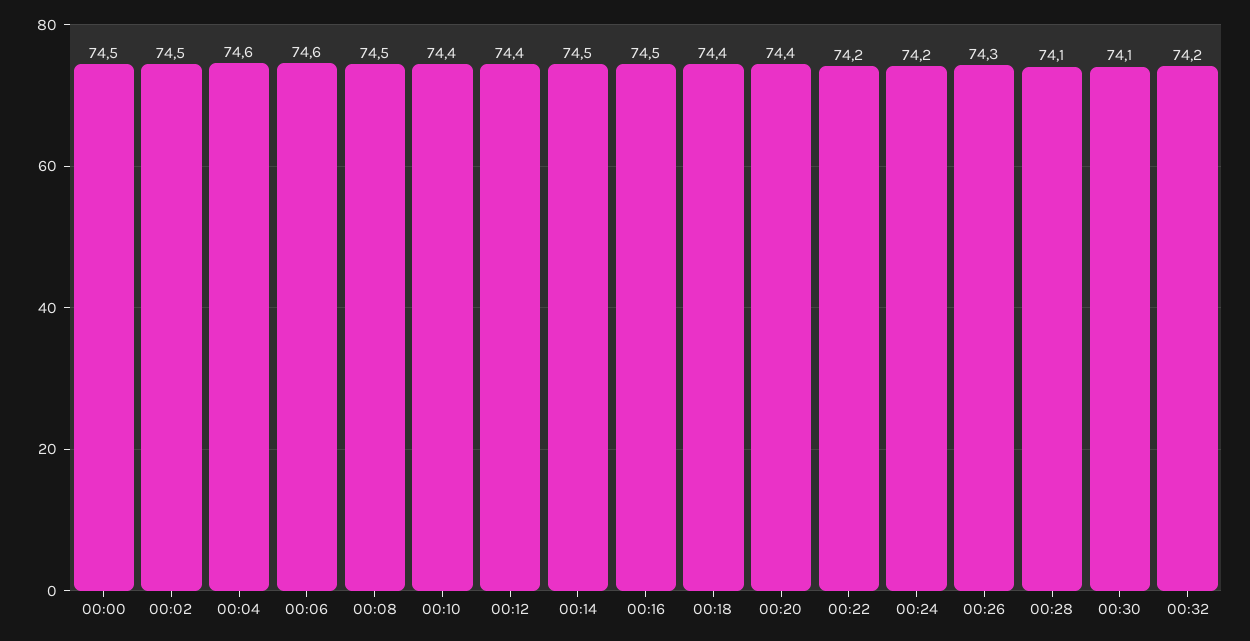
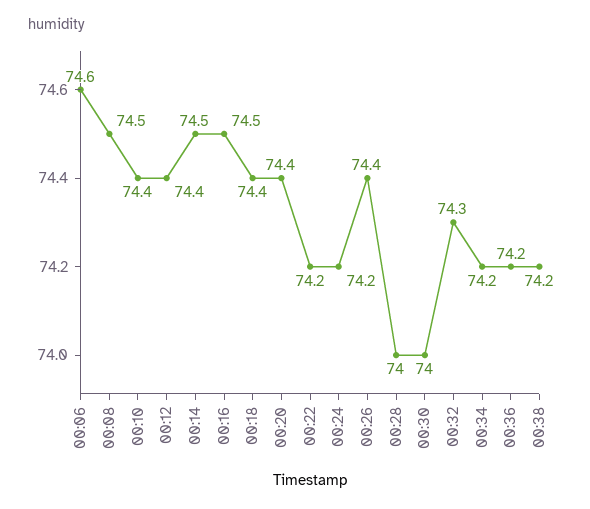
00:00: 74.5 -> none
00:02: 74.5 -> none
00:04: 74.6 -> none
00:26: 74.3 -> 74.4
00:28: 74.1 -> 74
00:30: 74.1 -> 74
00:32: 74.2 -> 74.3
00:34: none -> 74.2
00:36: none -> 74.2
00:38: none -> 74.2

